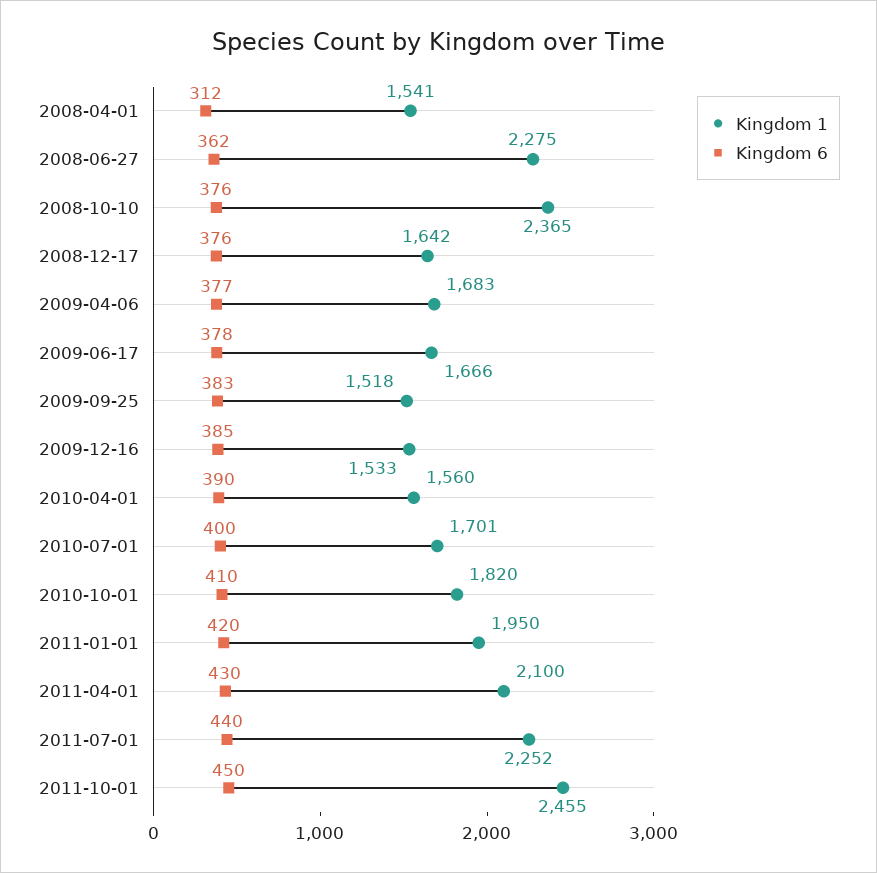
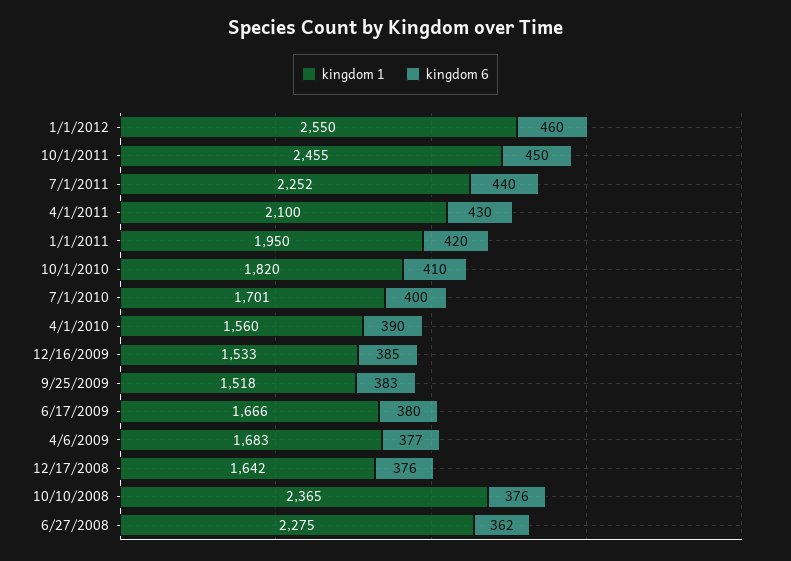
Kingdom 1, 2008-04-01: 1541 -> none
Kingdom 6, 2008-04-01: 312 -> none
Kingdom 6, 2009-06-17: 378 -> 380
Kingdom 1, 1/1/2012: none -> 2550
Kingdom 6, 1/1/2012: none -> 460

